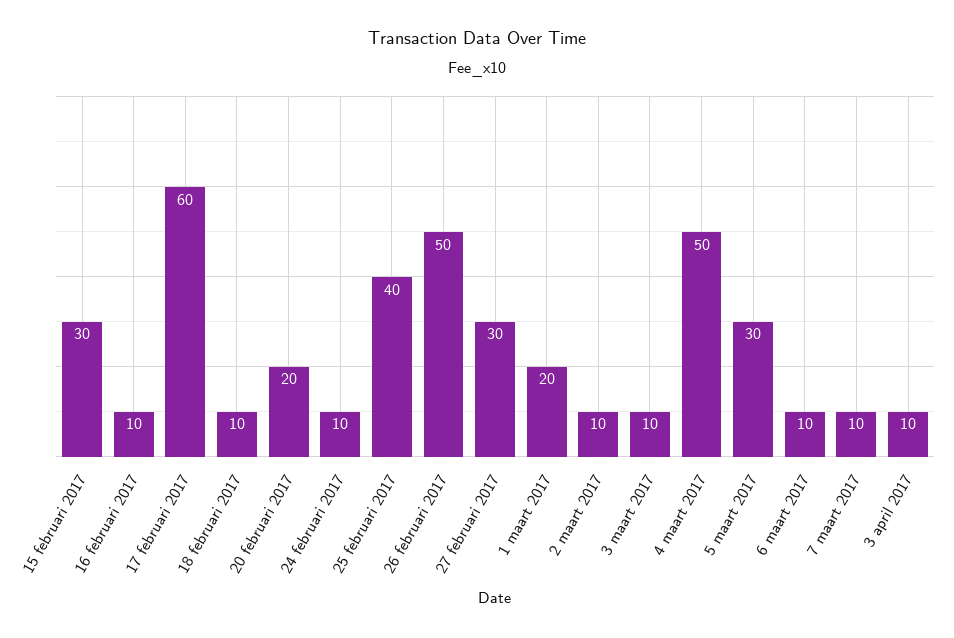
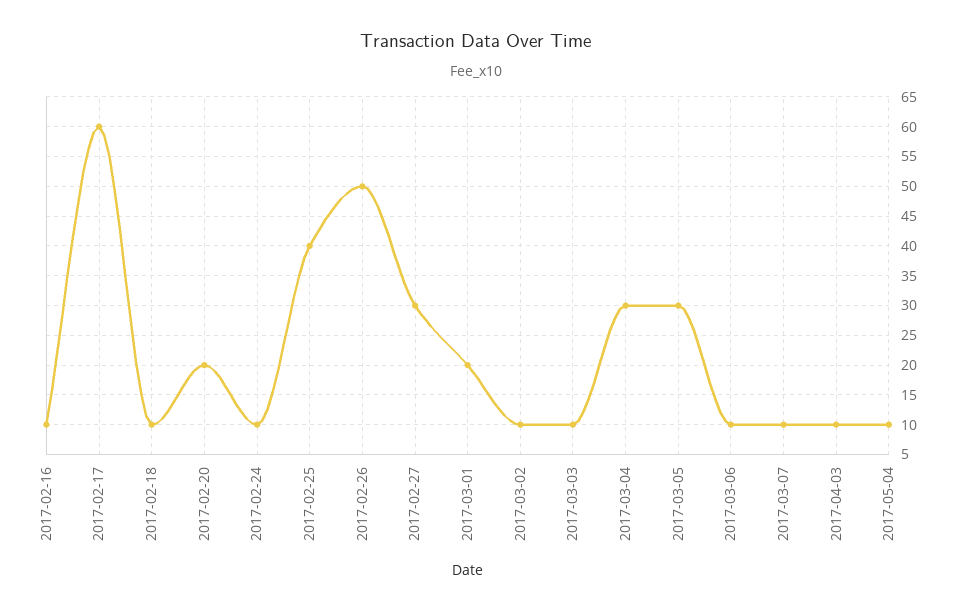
15 februari 2017: 30 -> none
4 maart 2017: 50 -> 30
2017-05-04: none -> 10

